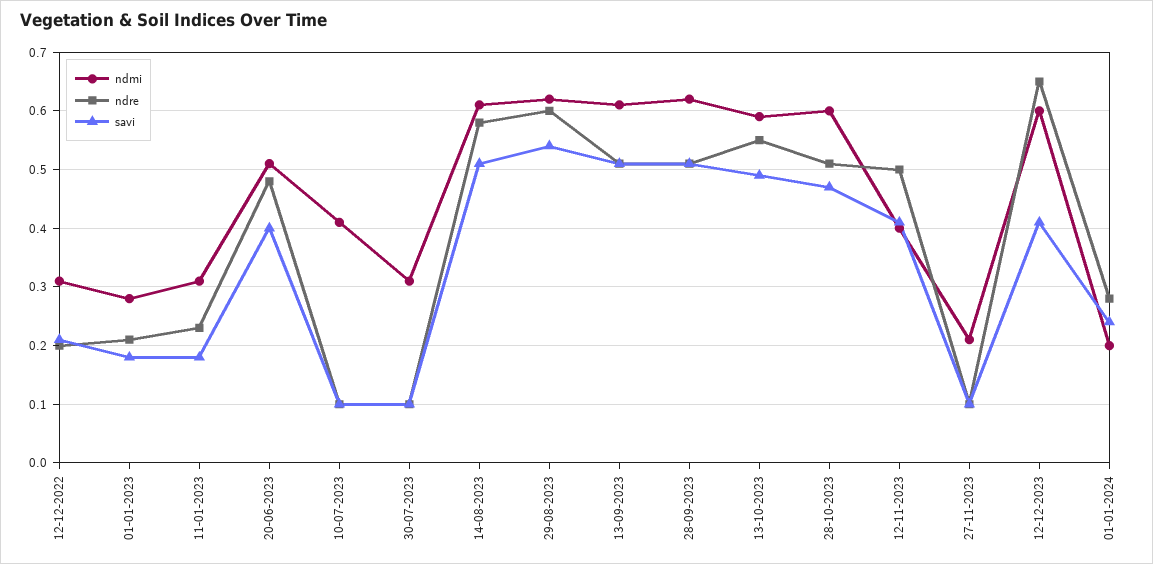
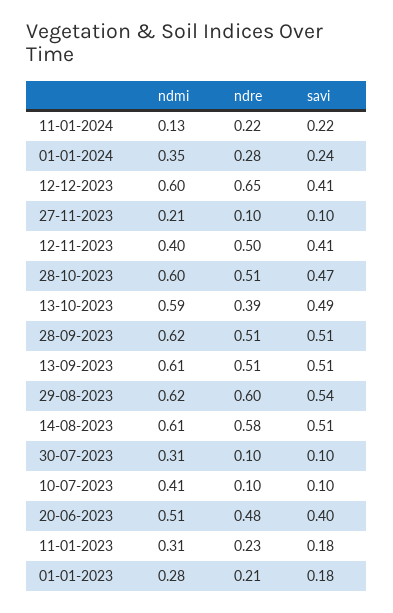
ndmi, 12-12-2022: 0.3 -> none
ndre, 12-12-2022: 0.2 -> none
savi, 12-12-2022: 0.2 -> none
ndre, 13-10-2023: 0.55 -> 0.39
ndmi, 01-01-2024: 0.2 -> 0.35
ndmi, 11-01-2024: none -> 0.13
ndre, 11-01-2024: none -> 0.22
savi, 11-01-2024: none -> 0.22

